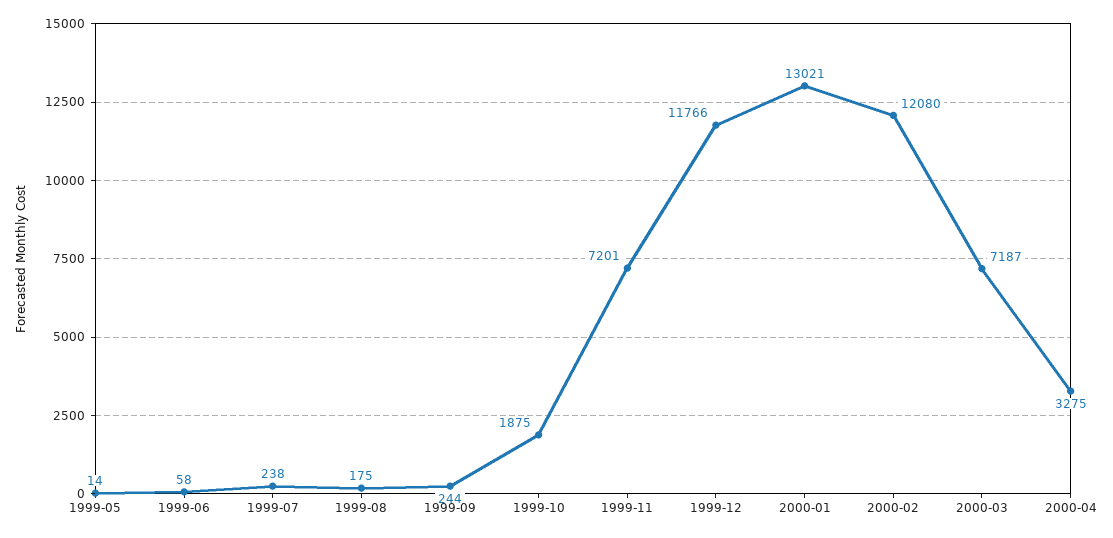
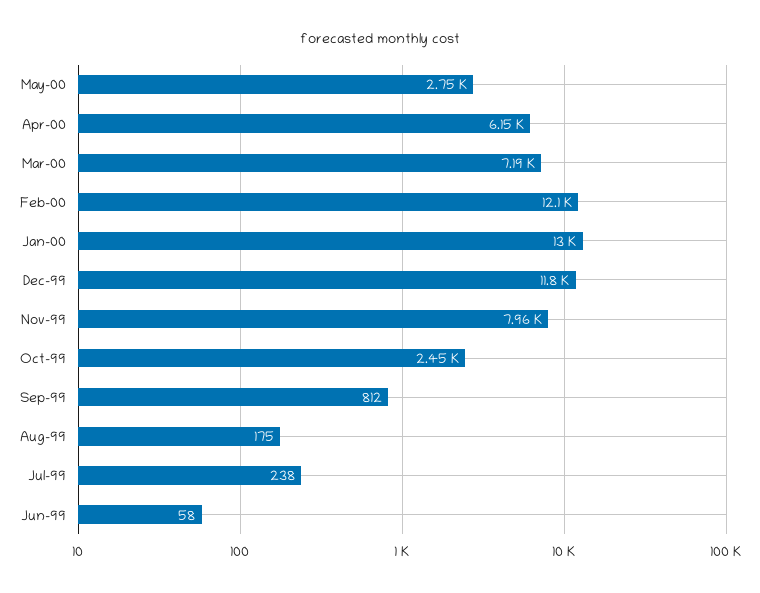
1999-05: 14 -> none
1999-09: 244 -> 812
1999-10: 1875 -> 2450
1999-11: 7201 -> 7960
2000-04: 3275 -> 6150
May-00: none -> 2750

